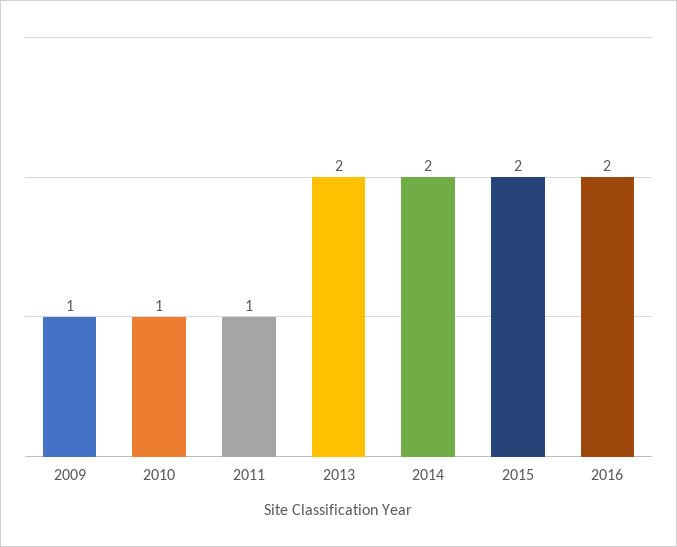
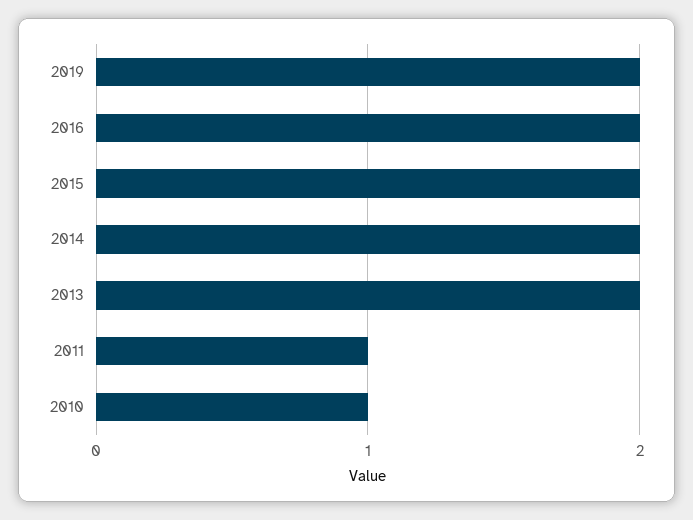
2009: 1 -> none
2019: none -> 2

